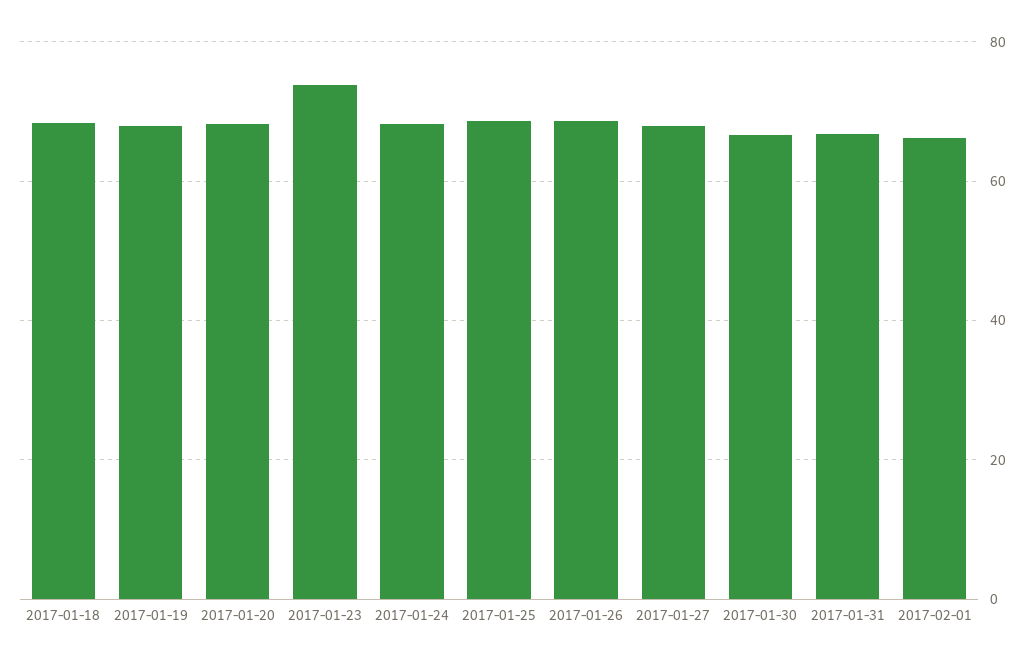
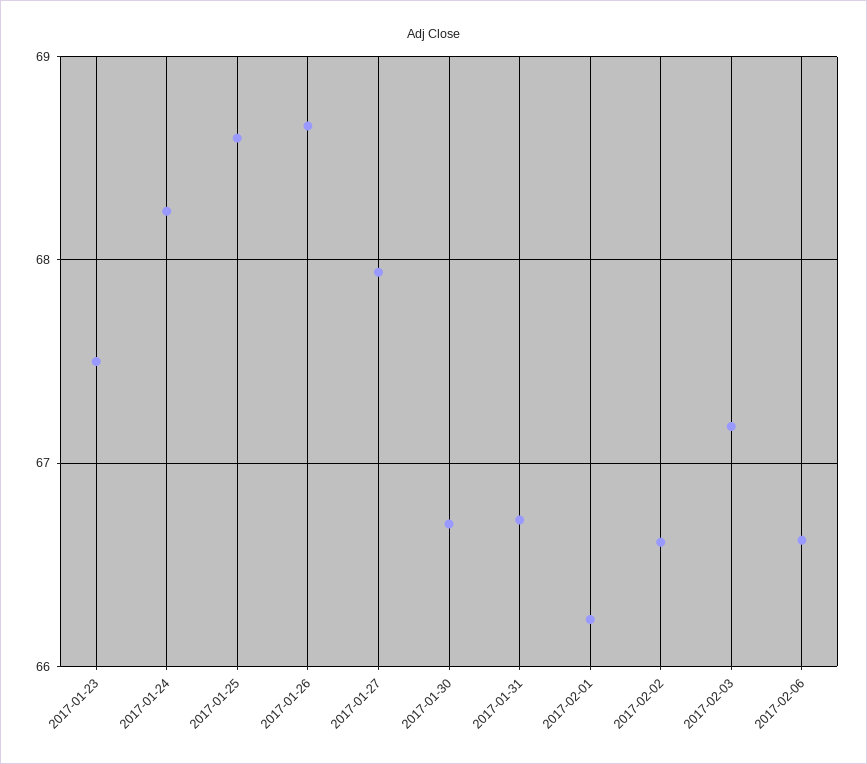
2017-01-18: 68 -> none
2017-01-19: 68 -> none
2017-01-20: 68 -> none
2017-01-23: 74 -> 67.5
2017-02-02: none -> 66.6
2017-02-03: none -> 67.2
2017-02-06: none -> 66.6

